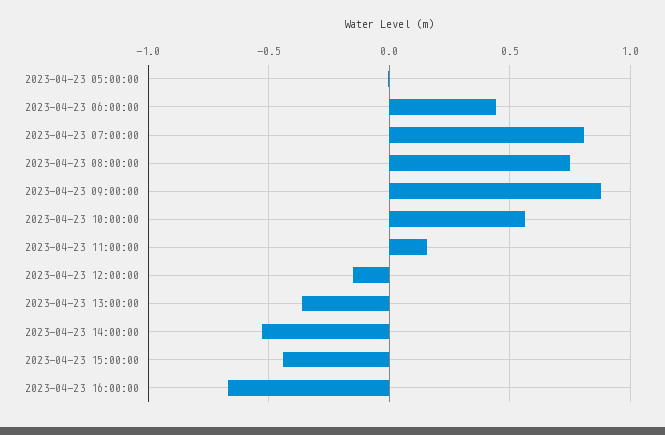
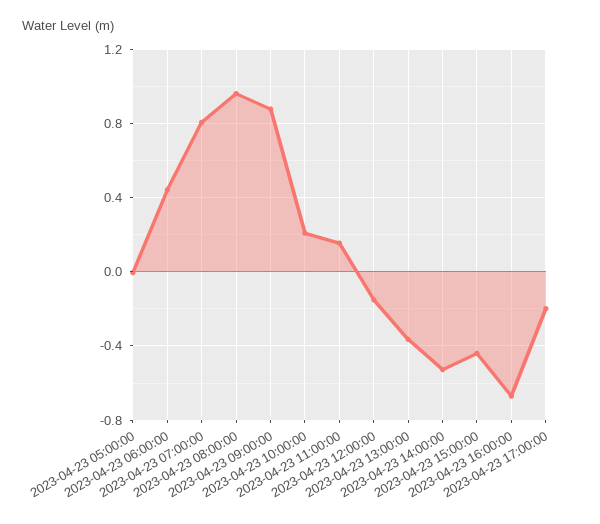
2023-04-23 08:00:00: 0.75 -> 0.95
2023-04-23 10:00:00: 0.55 -> 0.2
2023-04-23 17:00:00: none -> -0.2

